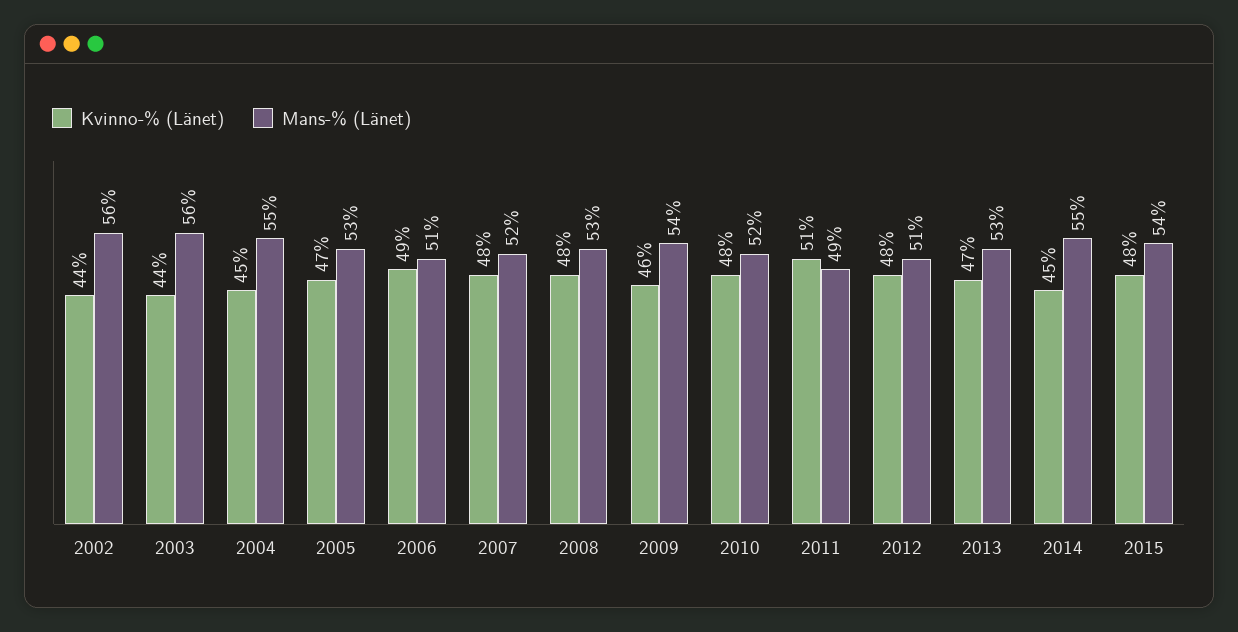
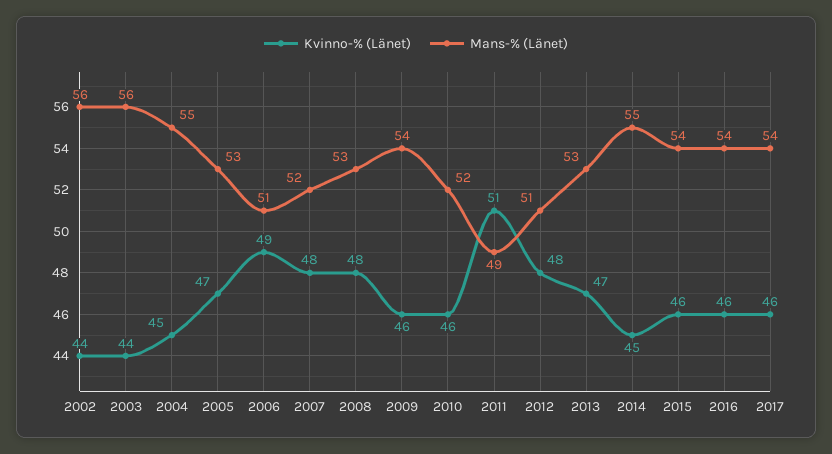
Kvinno-% (Länet), 2010: 48 -> 46
Kvinno-% (Länet), 2015: 48 -> 46
Kvinno-% (Länet), 2016: none -> 46
Mans-% (Länet), 2016: none -> 54
Kvinno-% (Länet), 2017: none -> 46
Mans-% (Länet), 2017: none -> 54

